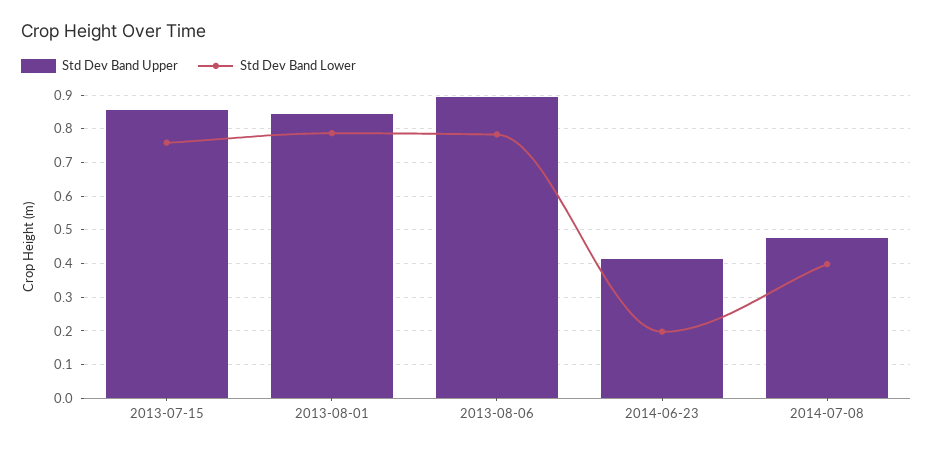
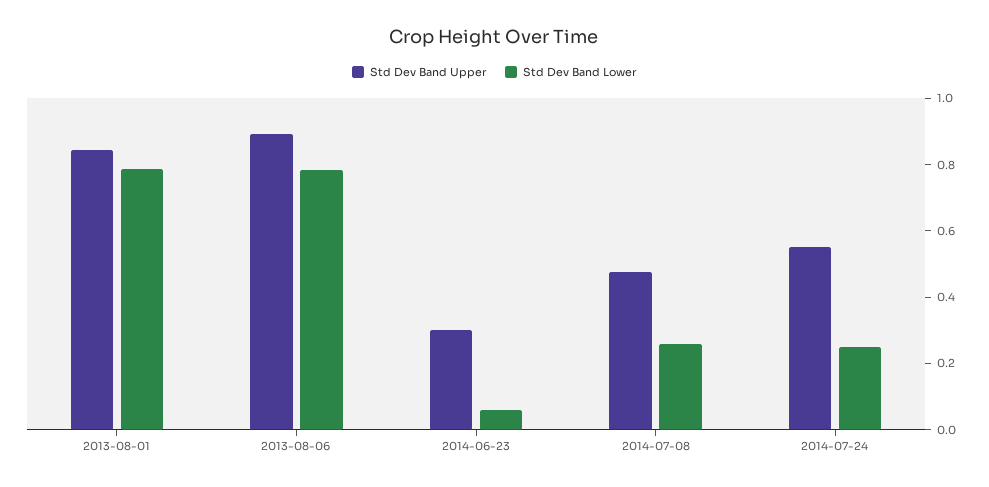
Std Dev Band Upper, 2013-07-15: 0.86 -> none
Std Dev Band Lower, 2013-07-15: 0.76 -> none
Std Dev Band Upper, 2014-06-23: 0.42 -> 0.3
Std Dev Band Lower, 2014-06-23: 0.2 -> 0.05
Std Dev Band Lower, 2014-07-08: 0.4 -> 0.25
Std Dev Band Upper, 2014-07-24: none -> 0.55
Std Dev Band Lower, 2014-07-24: none -> 0.25

